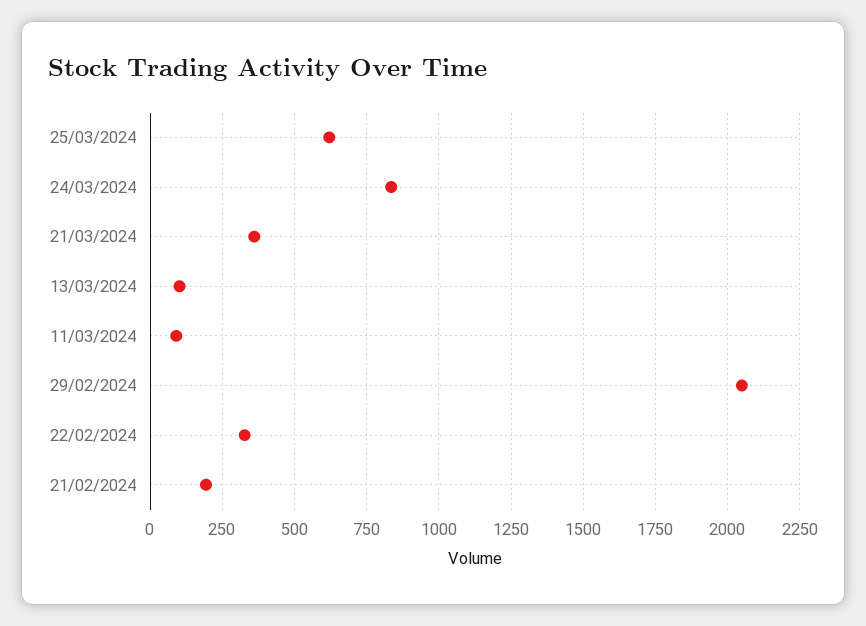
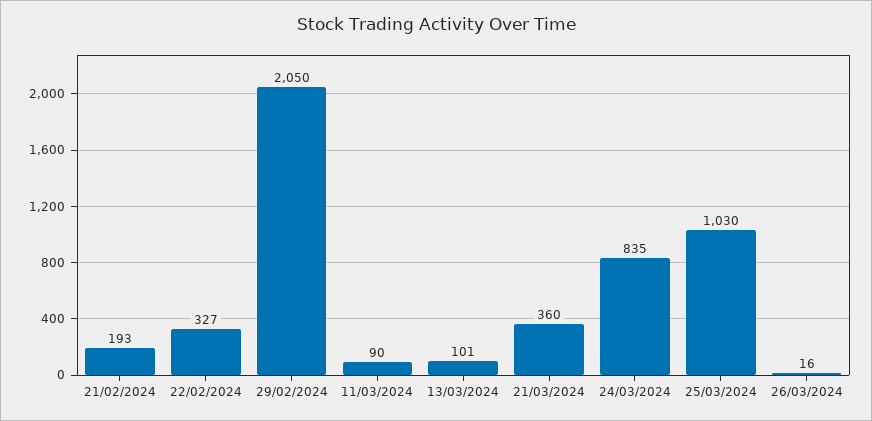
25/03/2024: 625 -> 1030
26/03/2024: none -> 16

